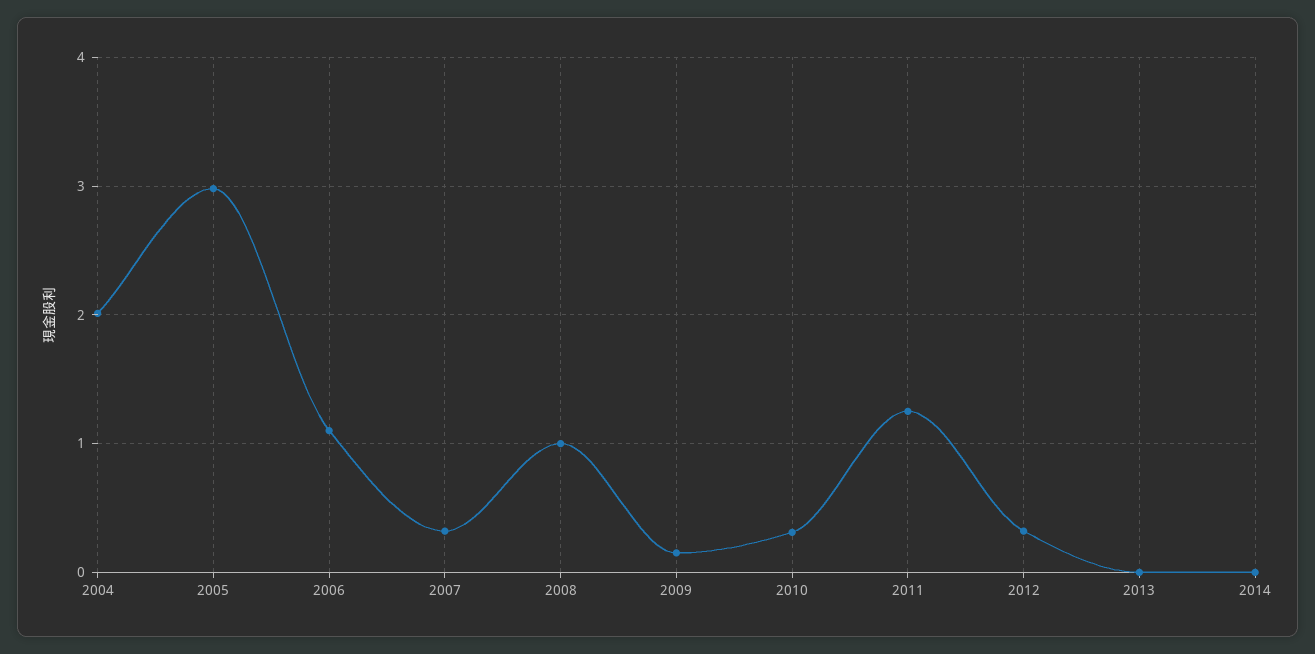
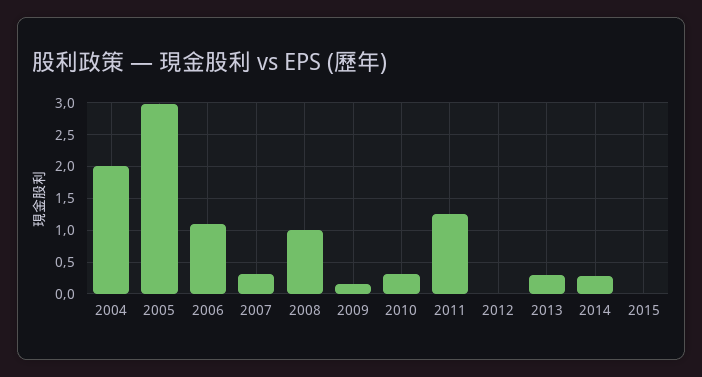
2012: 0.3 -> 0
2013: 0 -> 0.3
2014: 0 -> 0.3
2015: none -> 0

